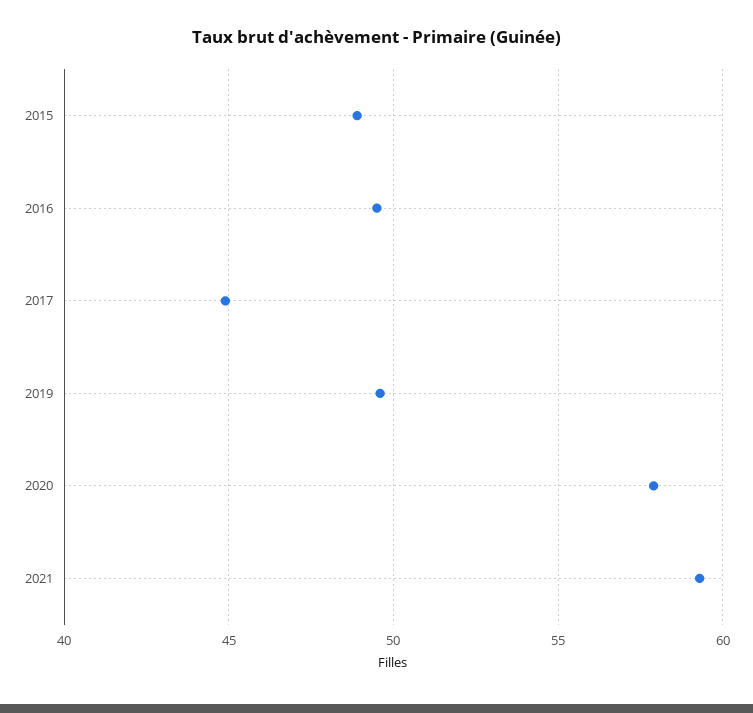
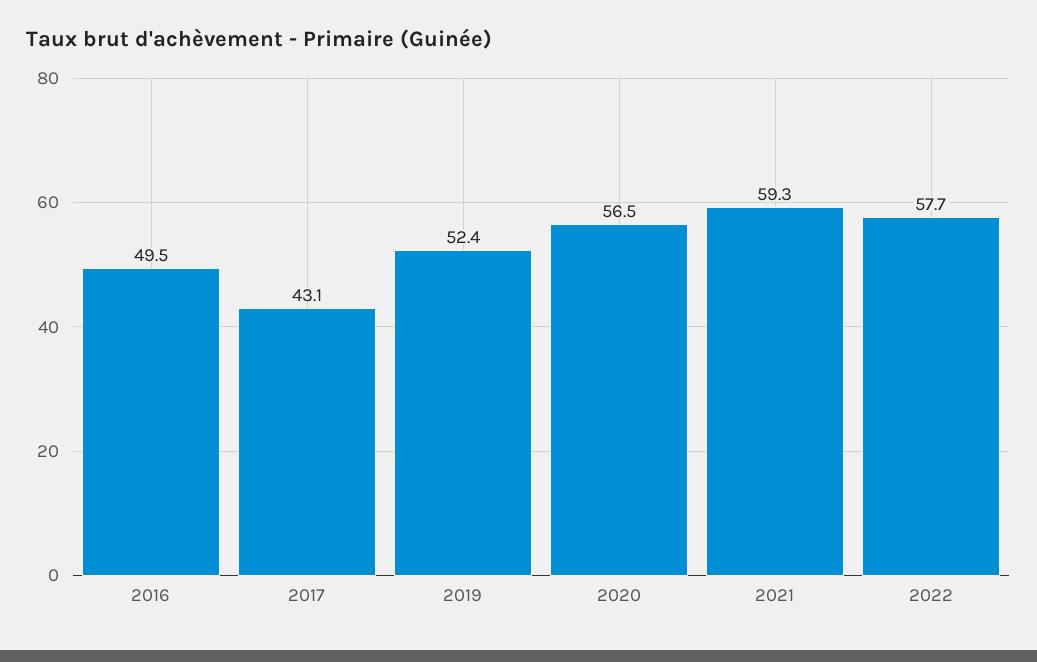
2015: 49 -> none
2017: 45 -> 43.1
2019: 49.5 -> 52.4
2020: 58 -> 56.5
2022: none -> 57.7

